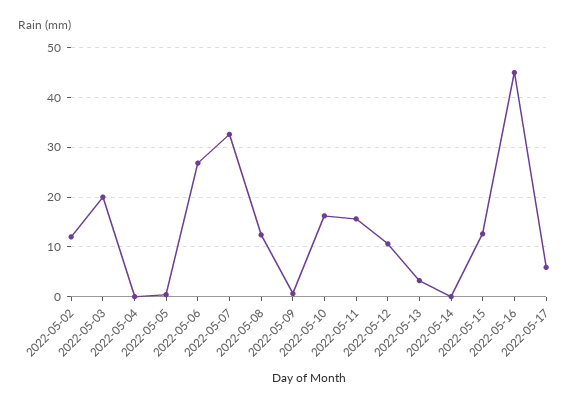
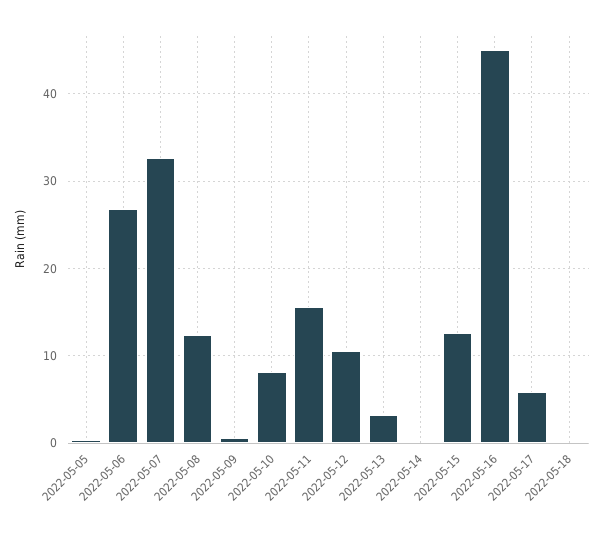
2022-05-02: 12 -> none
2022-05-03: 20 -> none
2022-05-04: 0 -> none
2022-05-10: 16 -> 8
2022-05-18: none -> 0

